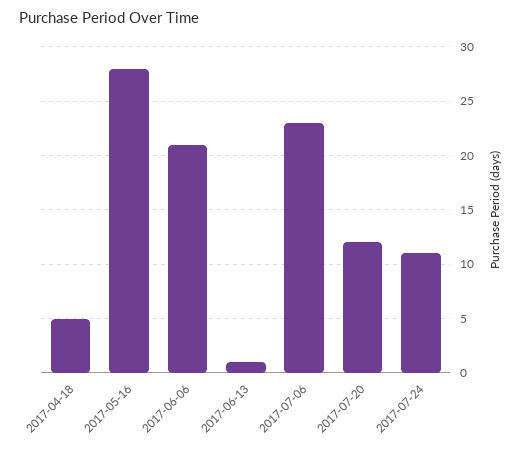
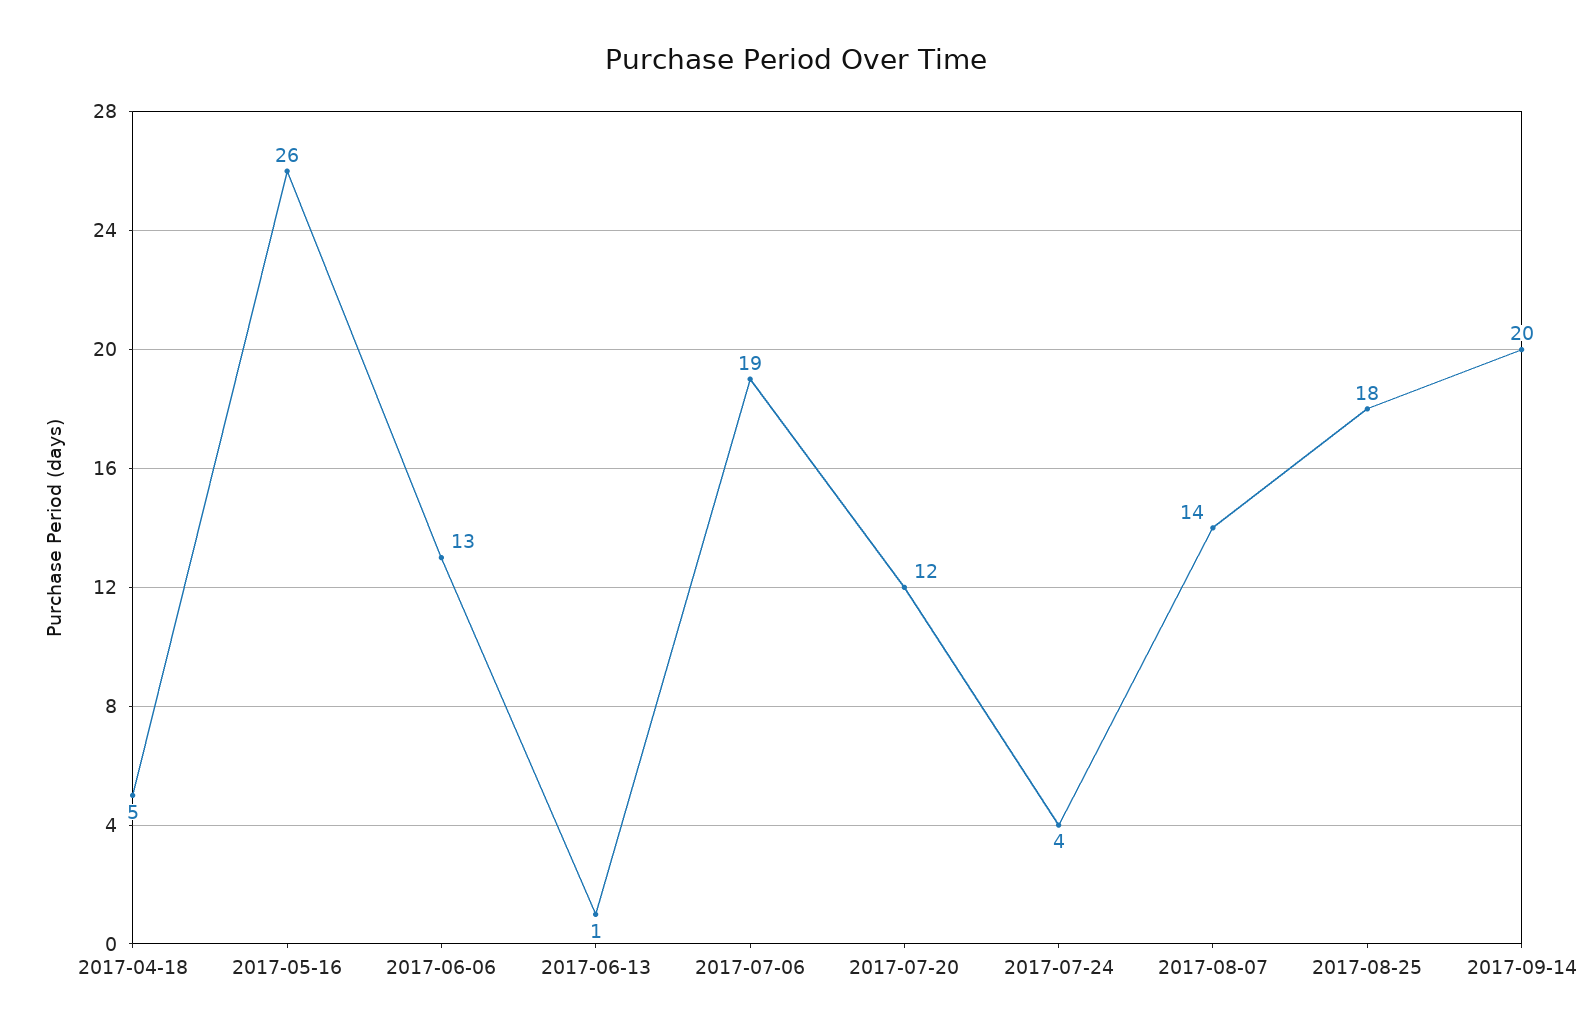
2017-05-16: 28 -> 26
2017-06-06: 21 -> 13
2017-07-06: 23 -> 19
2017-07-24: 11 -> 4
2017-08-07: none -> 14
2017-08-25: none -> 18
2017-09-14: none -> 20

